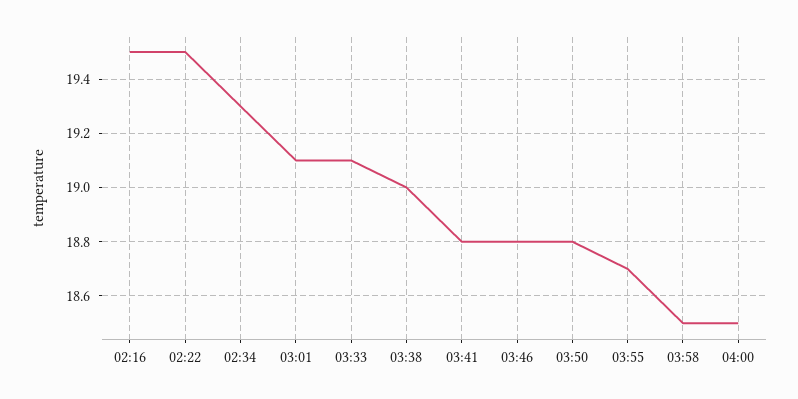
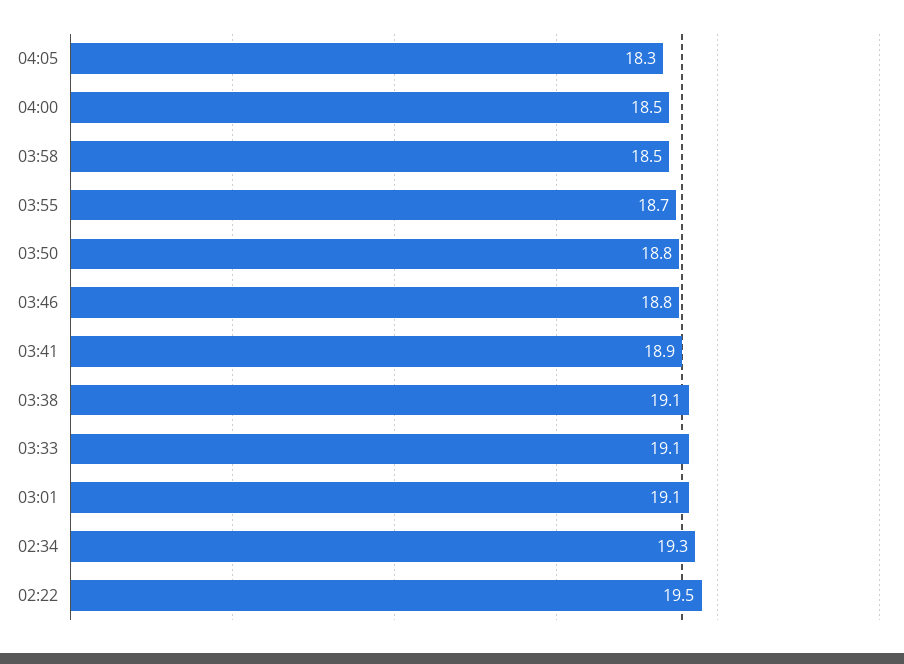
02:16: 19.5 -> none
03:38: 19 -> 19.1
03:41: 18.8 -> 18.9
04:05: none -> 18.3

